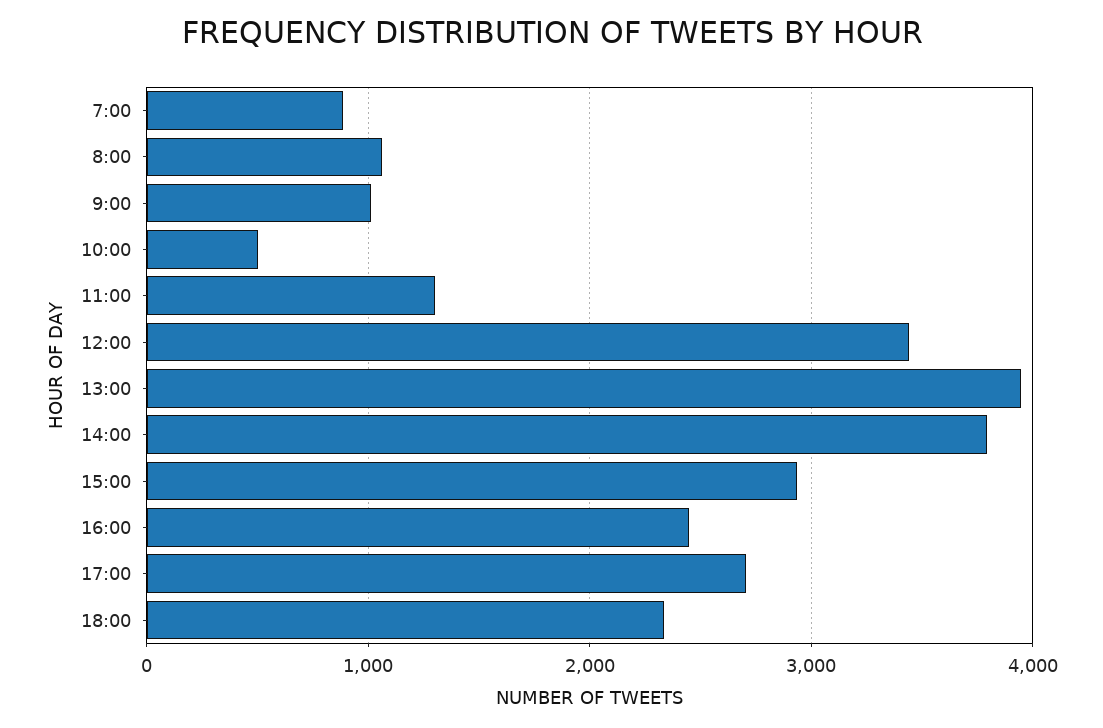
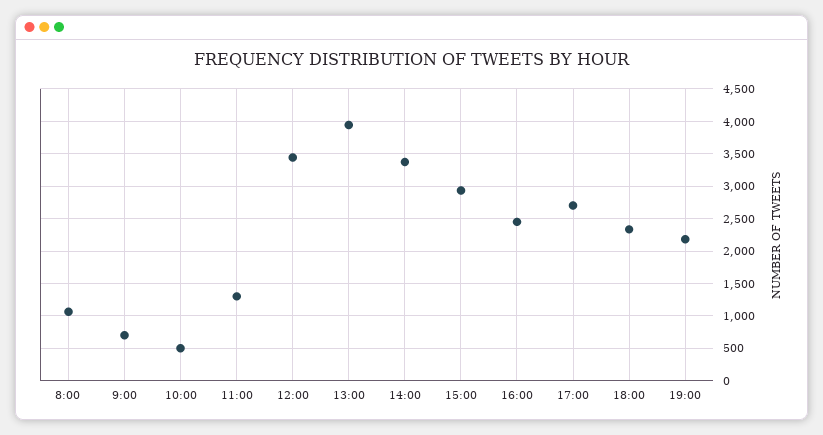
7:00: 900 -> none
9:00: 1000 -> 700
14:00: 3800 -> 3400
19:00: none -> 2200

